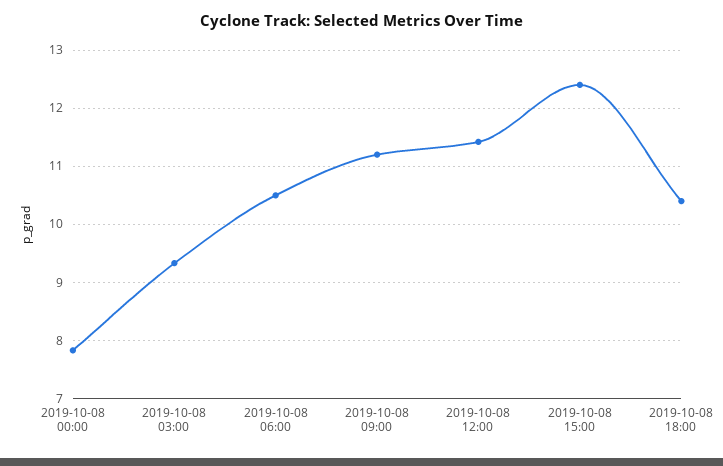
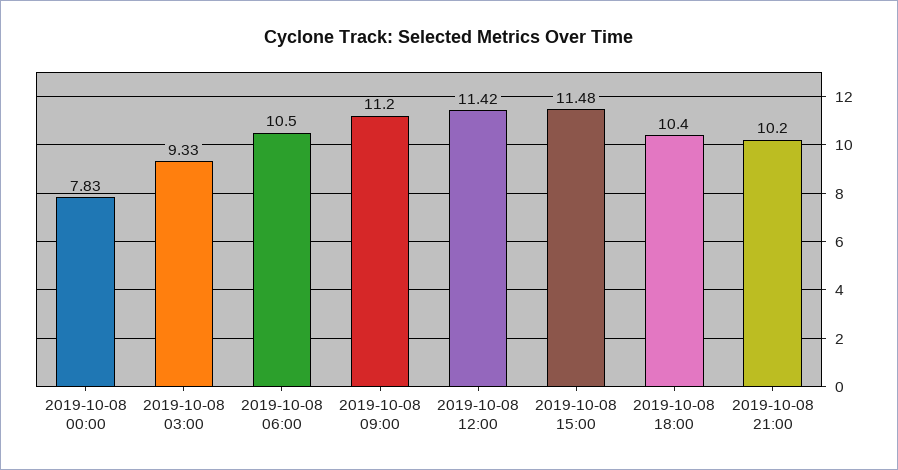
2019-10-08 15:00: 12.4 -> 11.48
2019-10-08 21:00: none -> 10.2

